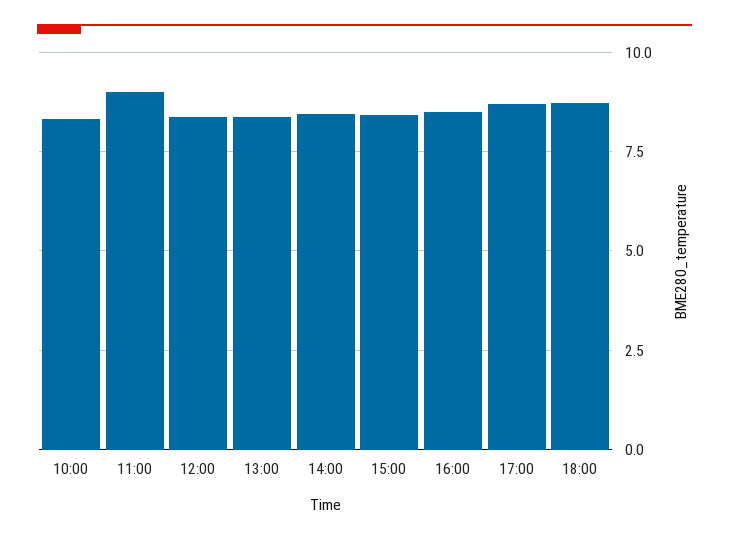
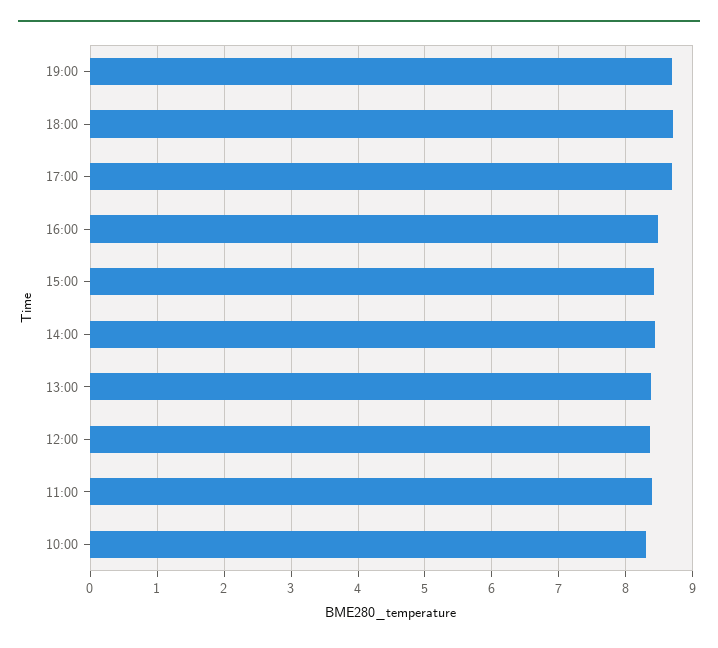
11:00: 9 -> 8.4
19:00: none -> 8.7

